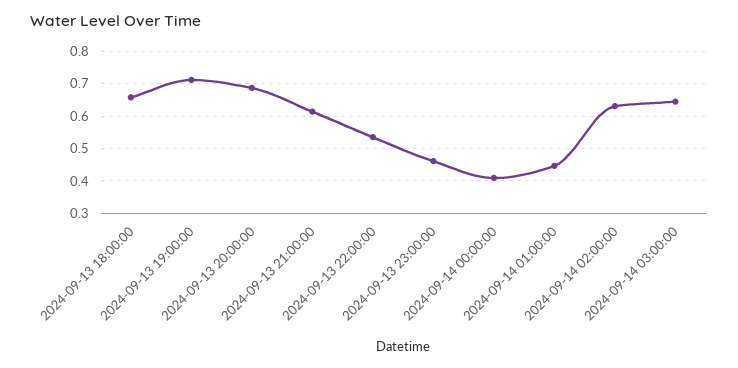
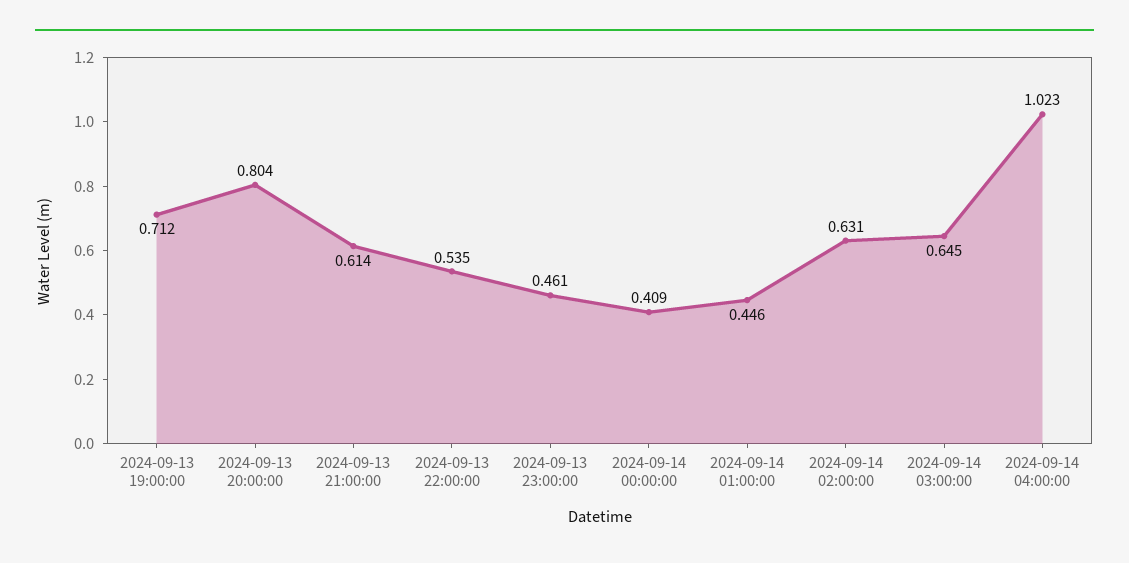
2024-09-13 18:00:00: 0.66 -> none
2024-09-13 20:00:00: 0.68 -> 0.804
2024-09-14 04:00:00: none -> 1.023

